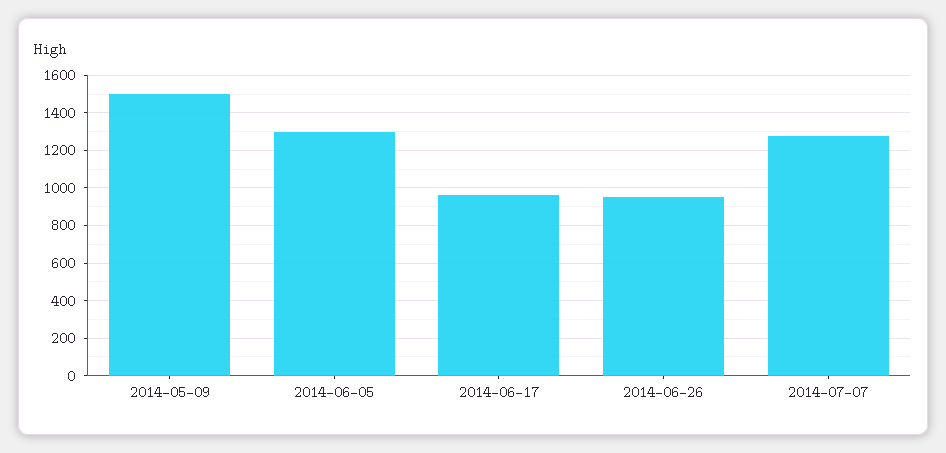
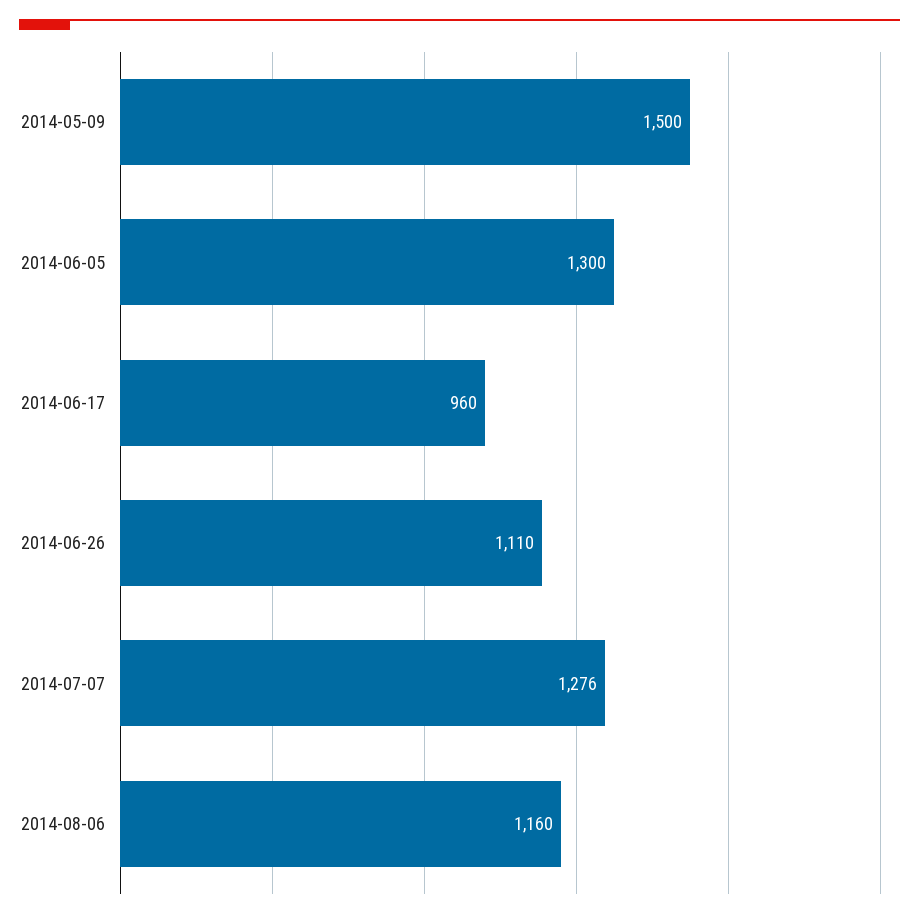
2014-06-26: 950 -> 1110
2014-08-06: none -> 1160

